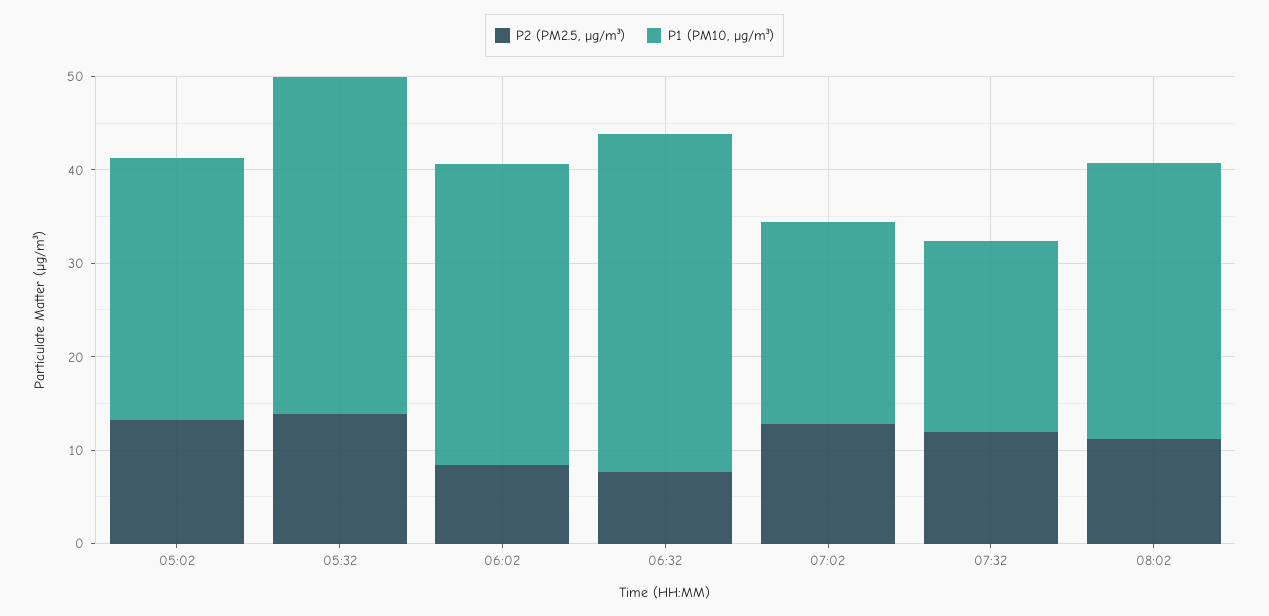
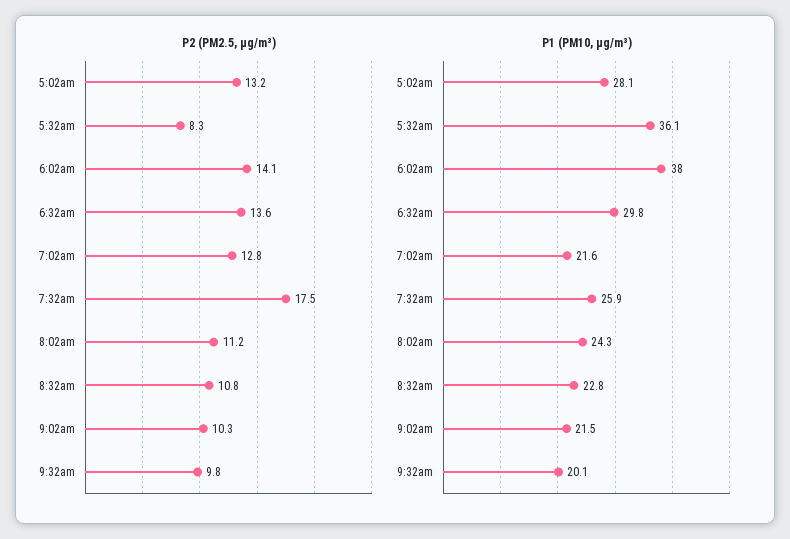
P2 (PM2.5, µg/m³), 05:32: 14 -> 8.3
P2 (PM2.5, µg/m³), 06:02: 8 -> 14.1
P1 (PM10, µg/m³), 06:02: 32 -> 38
P2 (PM2.5, µg/m³), 06:32: 8 -> 13.6
P1 (PM10, µg/m³), 06:32: 36 -> 29.8
P2 (PM2.5, µg/m³), 07:32: 12 -> 17.5
P1 (PM10, µg/m³), 07:32: 20 -> 25.9
P1 (PM10, µg/m³), 08:02: 30 -> 24.3
P2 (PM2.5, µg/m³), 8:32am: none -> 10.8
P2 (PM2.5, µg/m³), 9:02am: none -> 10.3
P2 (PM2.5, µg/m³), 9:32am: none -> 9.8
P1 (PM10, µg/m³), 8:32am: none -> 22.8
P1 (PM10, µg/m³), 9:02am: none -> 21.5
P1 (PM10, µg/m³), 9:32am: none -> 20.1

